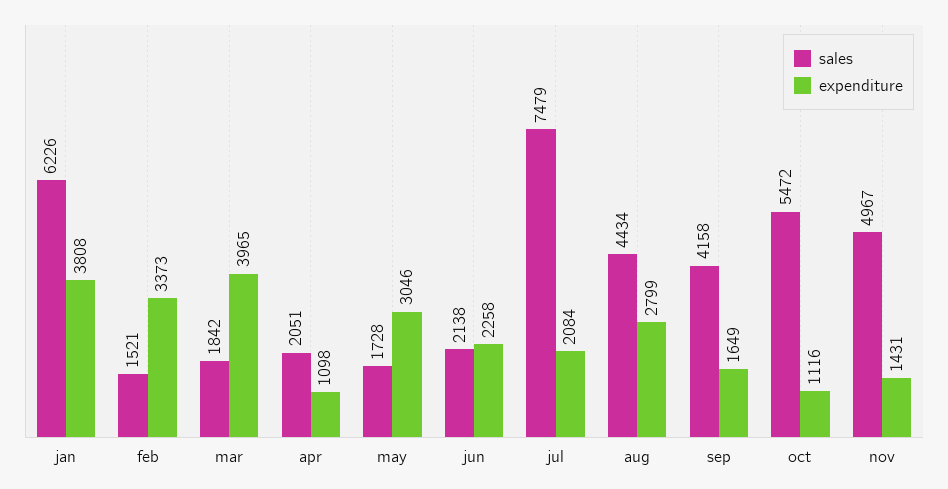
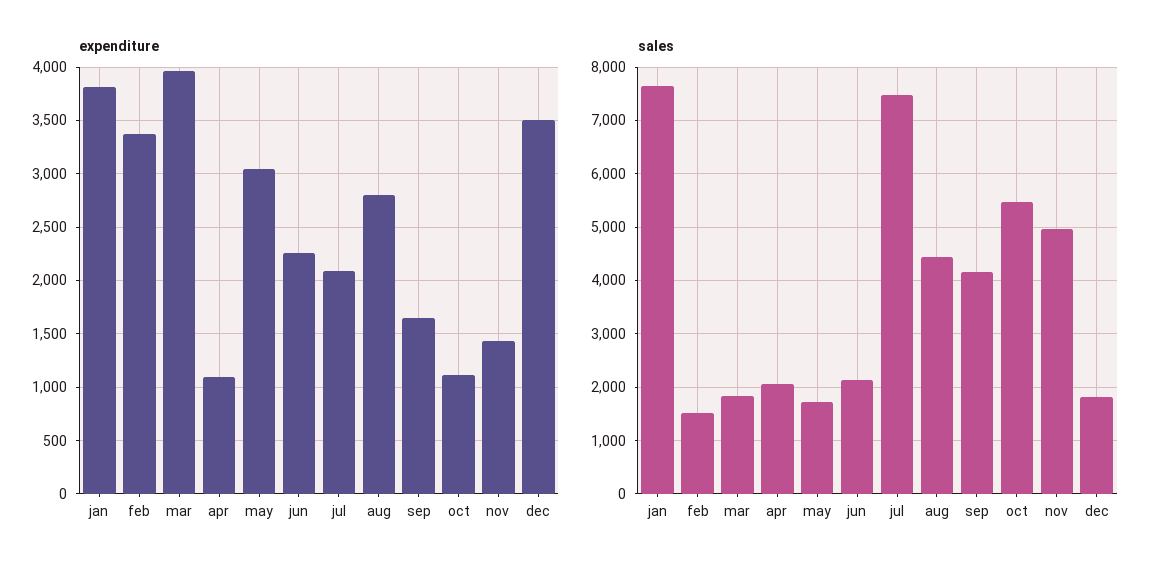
sales, jan: 6226 -> 7600
expenditure, dec: none -> 3500
sales, dec: none -> 1800

